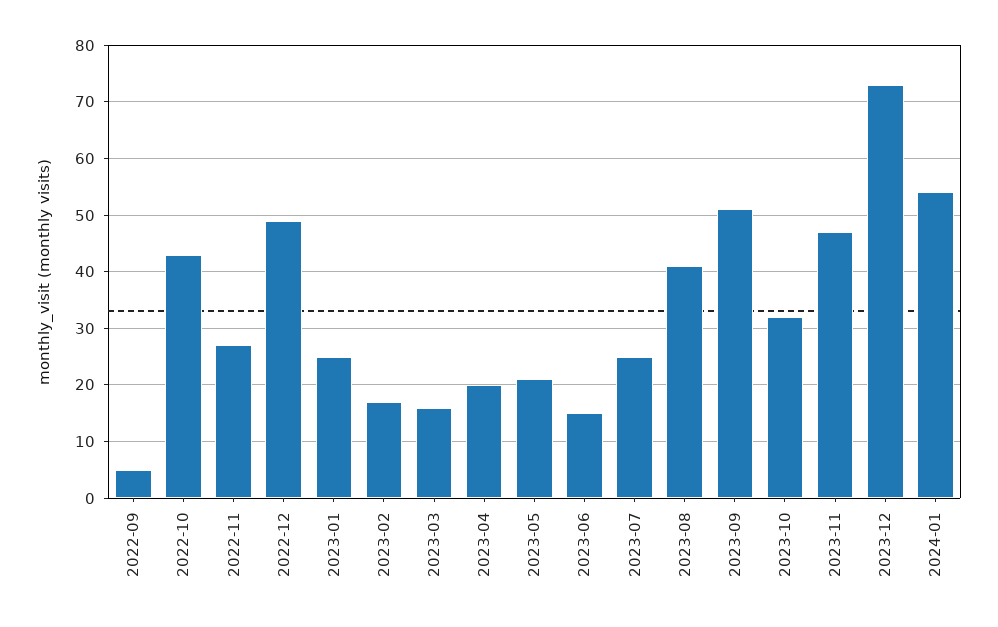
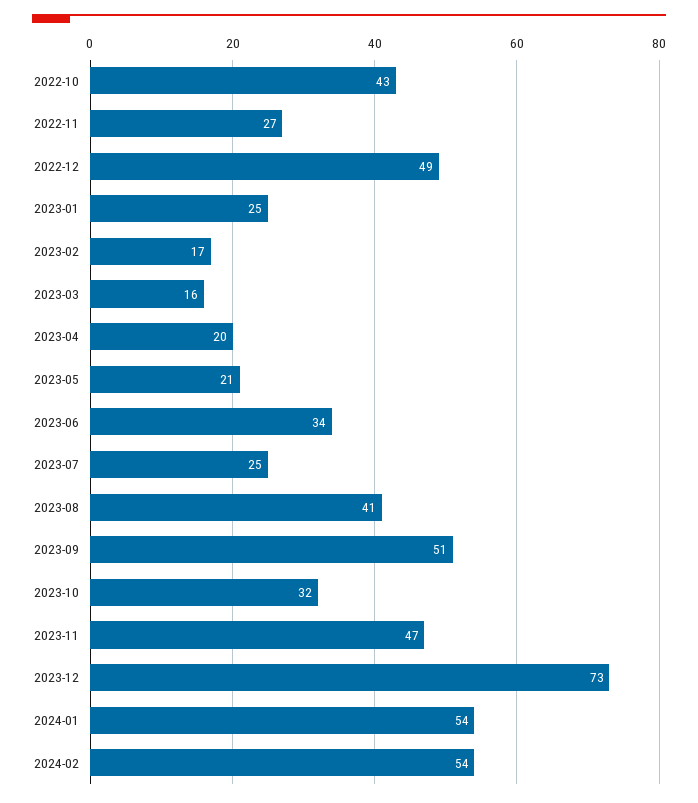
2022-09: 5 -> none
2023-06: 15 -> 34
2024-02: none -> 54

